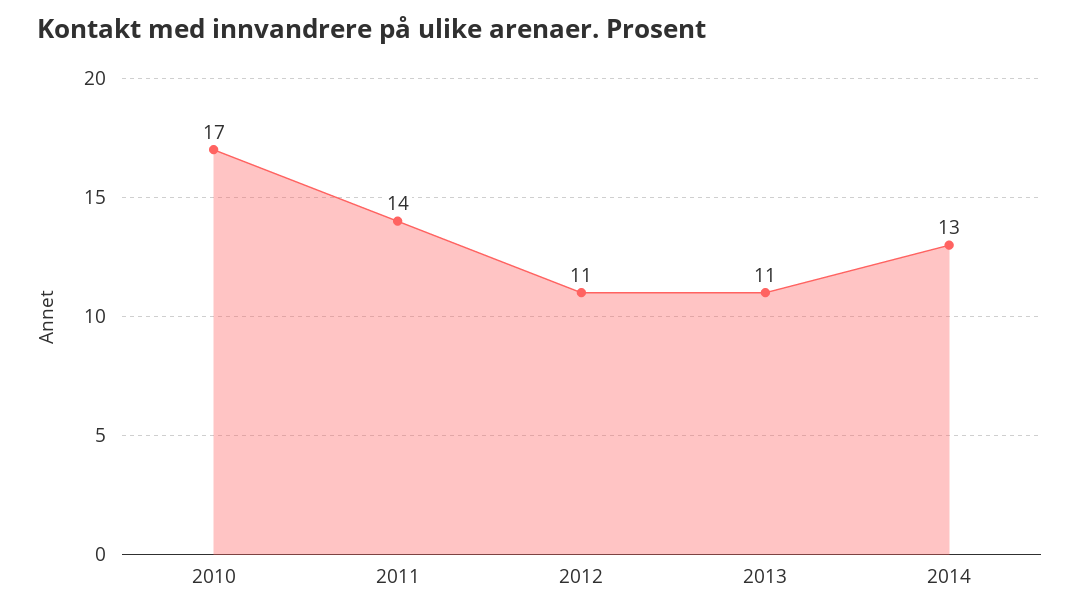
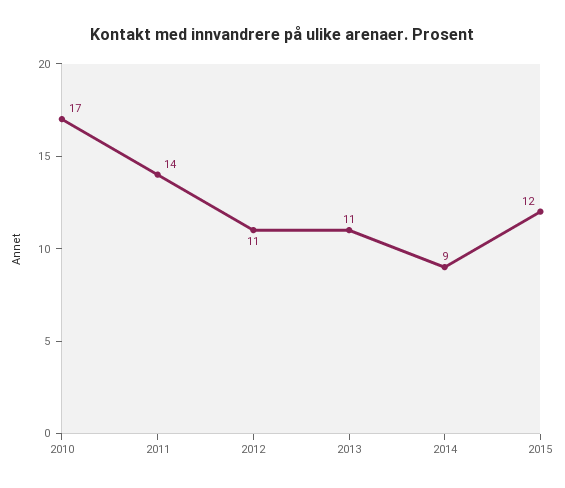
2014: 13 -> 9
2015: none -> 12

